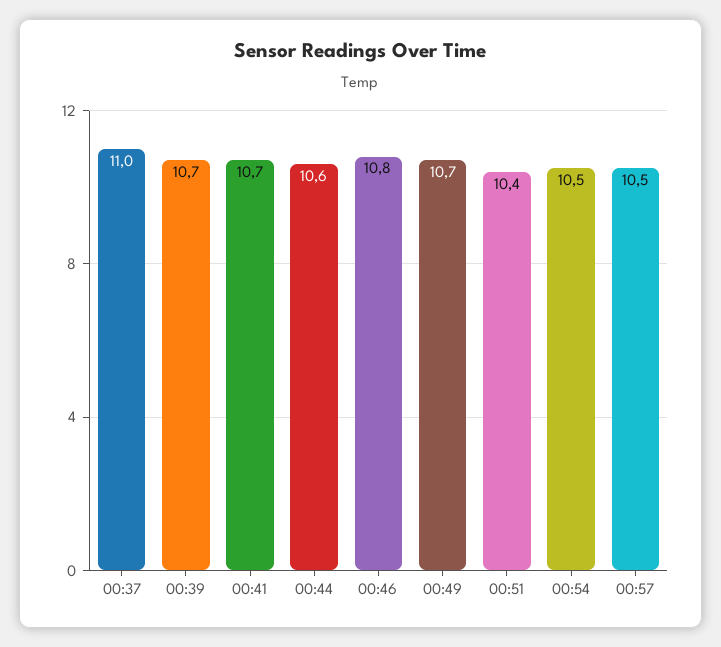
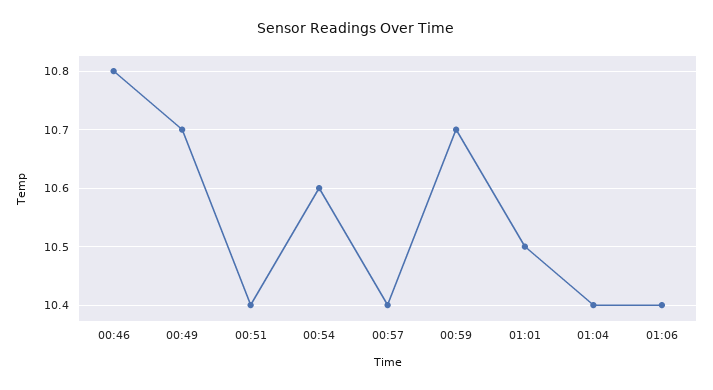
00:37: 11 -> none
00:39: 10.7 -> none
00:41: 10.7 -> none
00:44: 10.6 -> none
00:54: 10.5 -> 10.6
00:57: 10.5 -> 10.4
00:59: none -> 10.7
01:01: none -> 10.5
01:04: none -> 10.4
01:06: none -> 10.4

